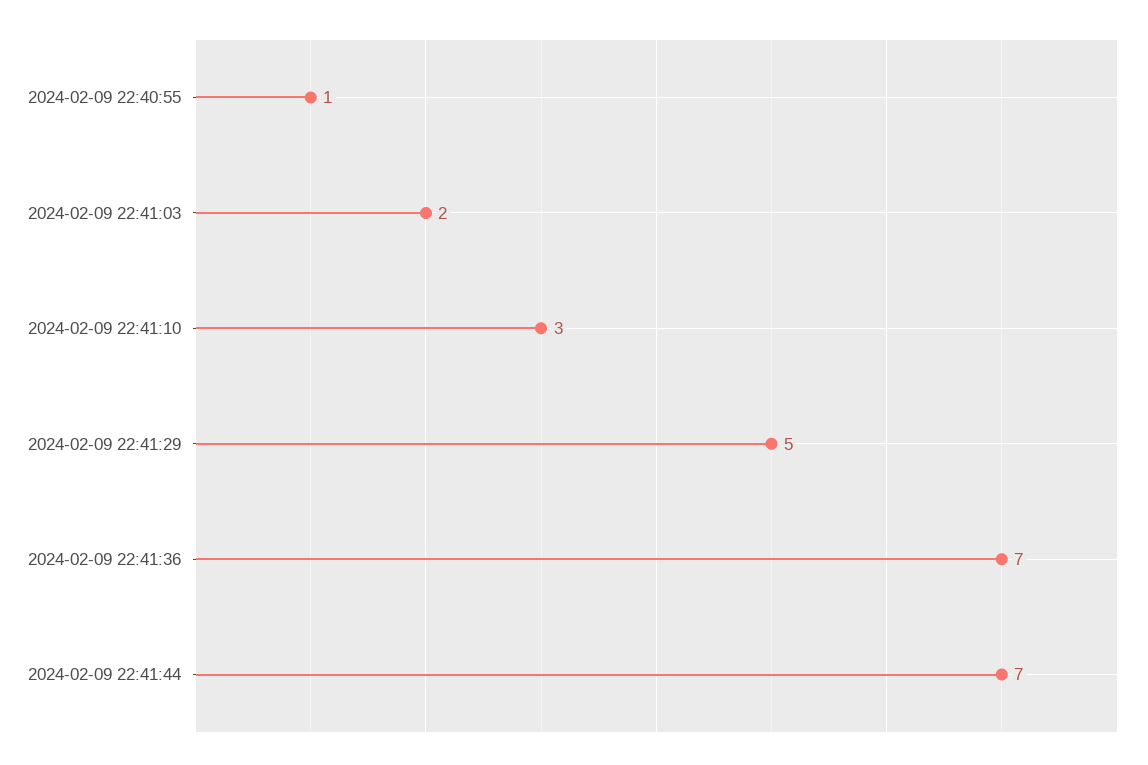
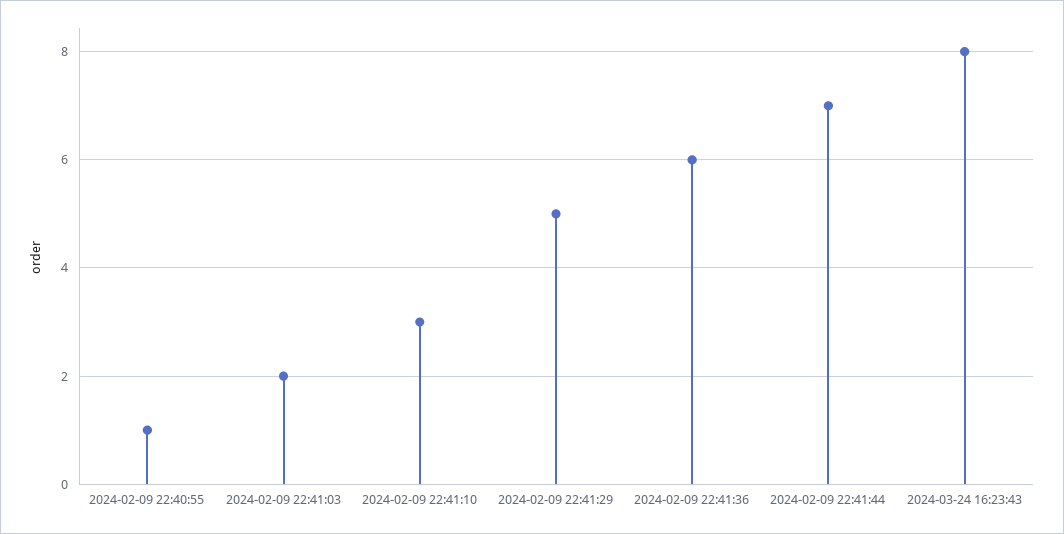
2024-02-09 22:41:36: 7 -> 6
2024-03-24 16:23:43: none -> 8

